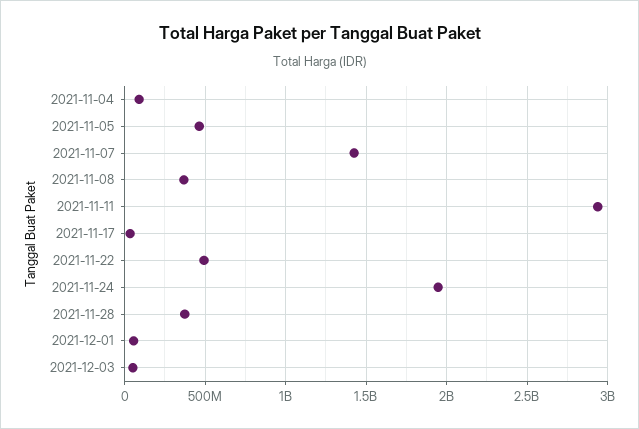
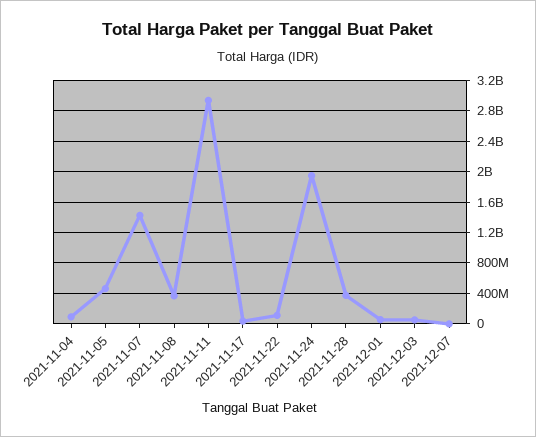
2021-11-22: 500000000 -> 100000000
2021-12-07: none -> 0

